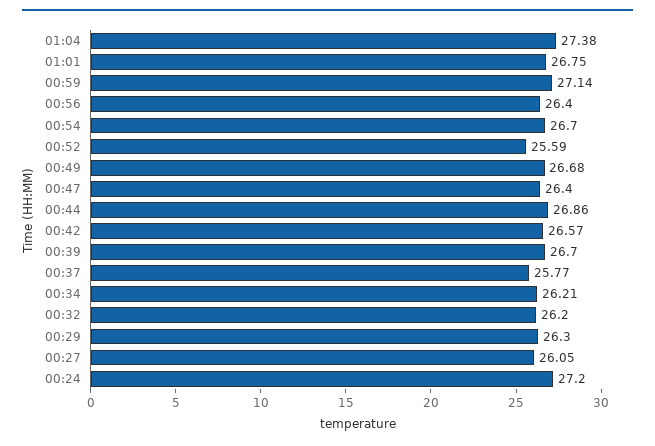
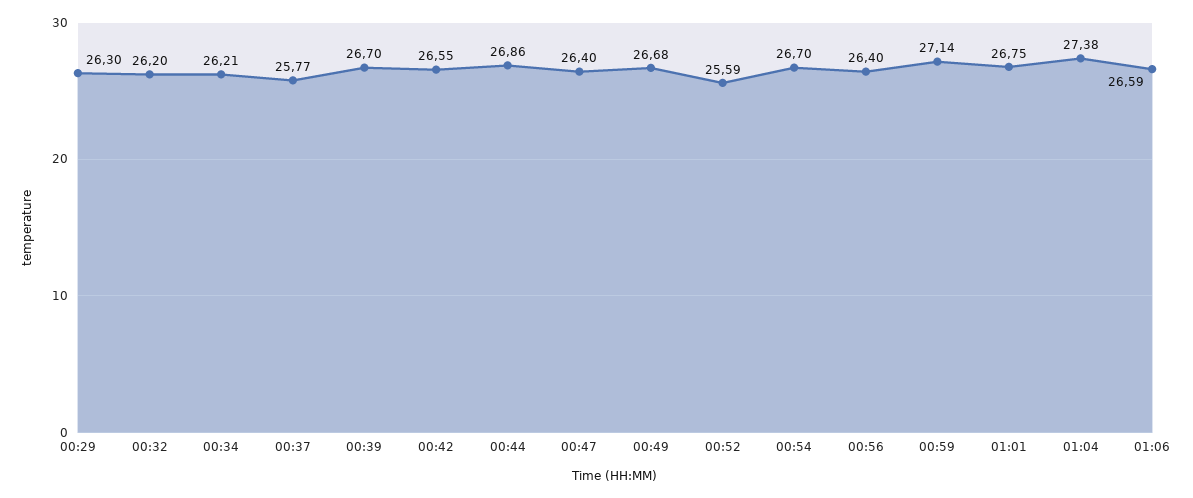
00:42: 26.57 -> 26.55
00:27: 26.05 -> none
00:24: 27.2 -> none
01:06: none -> 26.59

